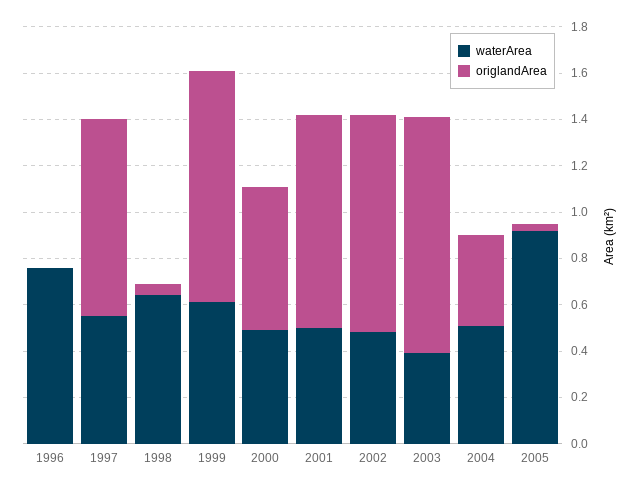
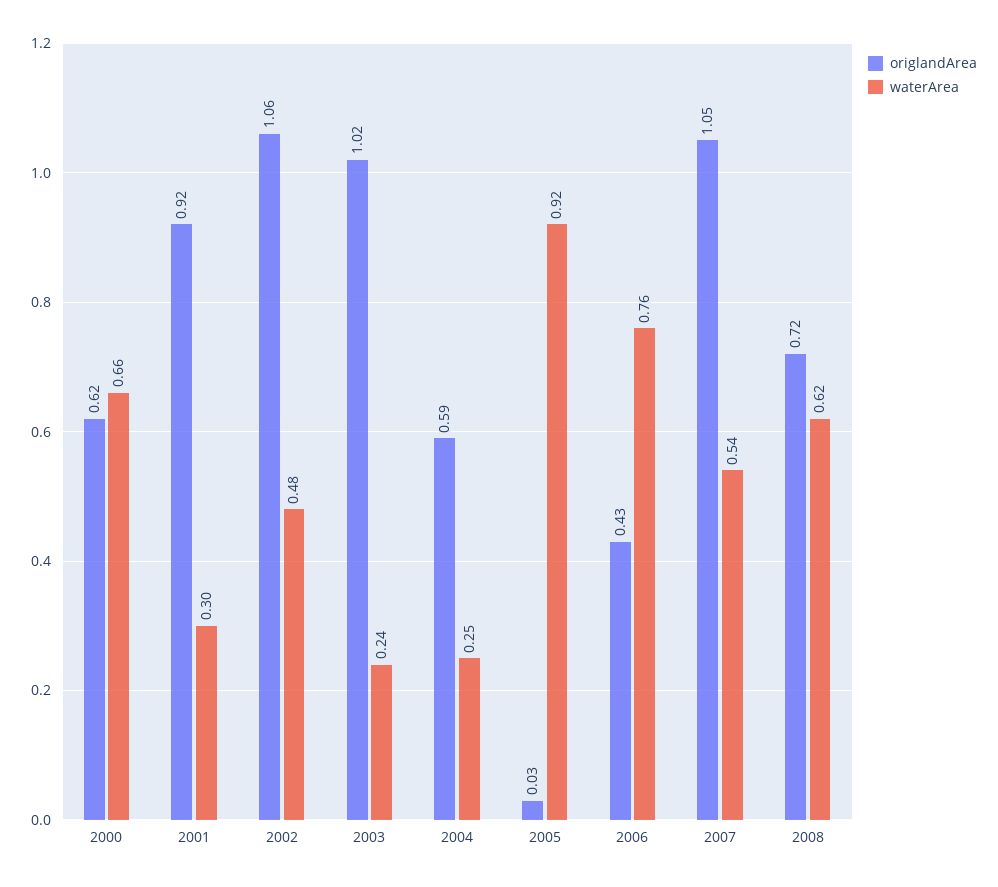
waterArea, 1996: 0.75 -> none
origlandArea, 1996: 0 -> none
waterArea, 1997: 0.55 -> none
origlandArea, 1997: 0.85 -> none
waterArea, 1998: 0.65 -> none
origlandArea, 1998: 0.05 -> none
waterArea, 1999: 0.6 -> none
origlandArea, 1999: 1 -> none
waterArea, 2000: 0.5 -> 0.66
waterArea, 2001: 0.5 -> 0.3
origlandArea, 2002: 0.95 -> 1.06
waterArea, 2003: 0.4 -> 0.24
waterArea, 2004: 0.5 -> 0.25
origlandArea, 2004: 0.4 -> 0.59
origlandArea, 2006: none -> 0.43
waterArea, 2006: none -> 0.76
origlandArea, 2007: none -> 1.05
waterArea, 2007: none -> 0.54
origlandArea, 2008: none -> 0.72
waterArea, 2008: none -> 0.62

